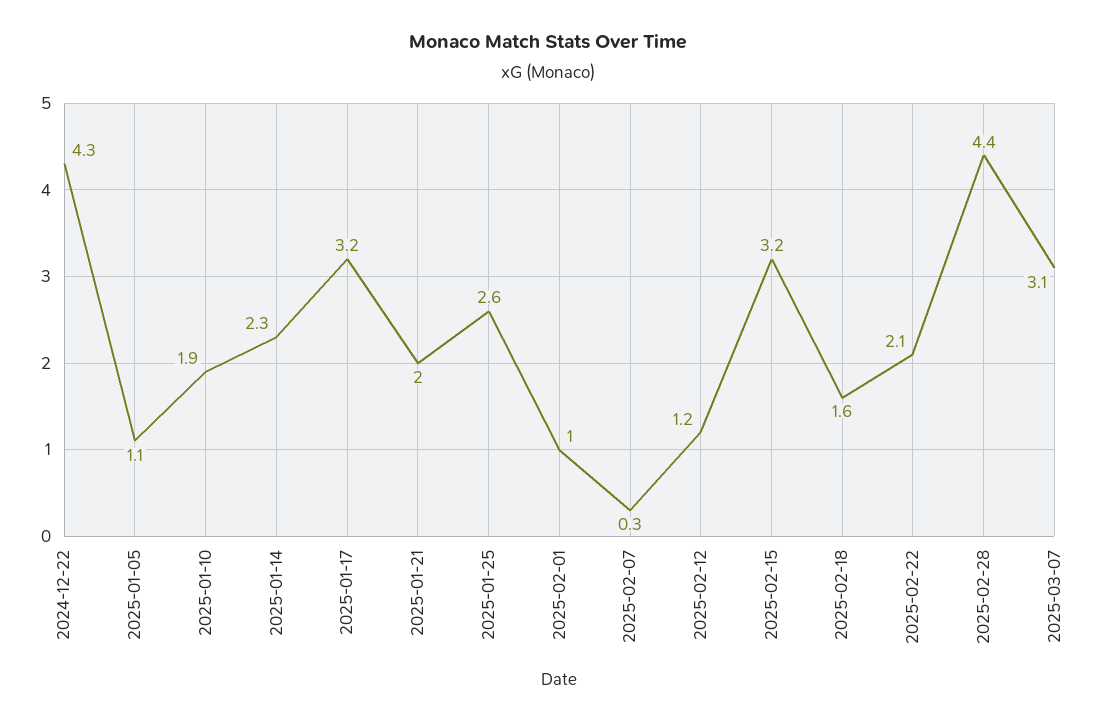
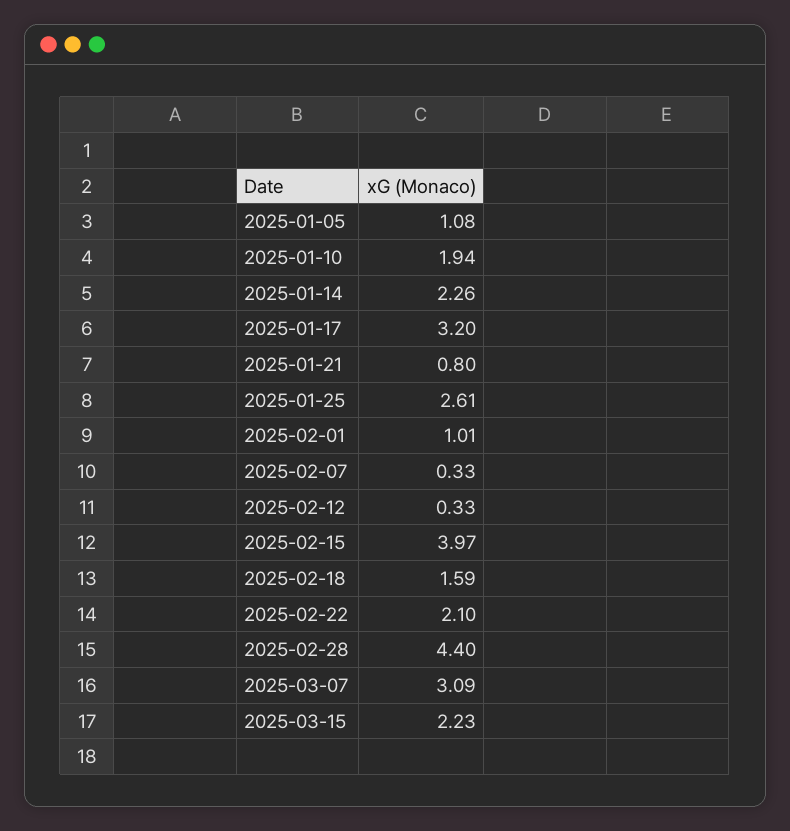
2024-12-22: 4.3 -> none
2025-01-21: 2 -> 0.8
2025-02-12: 1.2 -> 0.33
2025-02-15: 3.2 -> 3.97
2025-03-15: none -> 2.23

